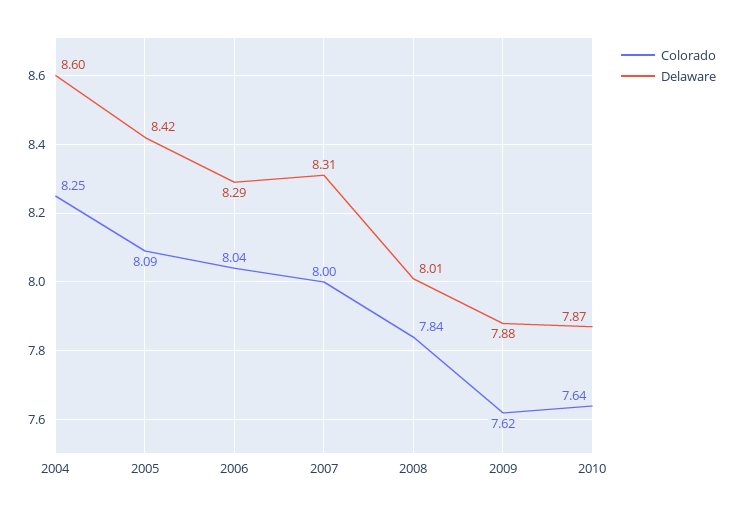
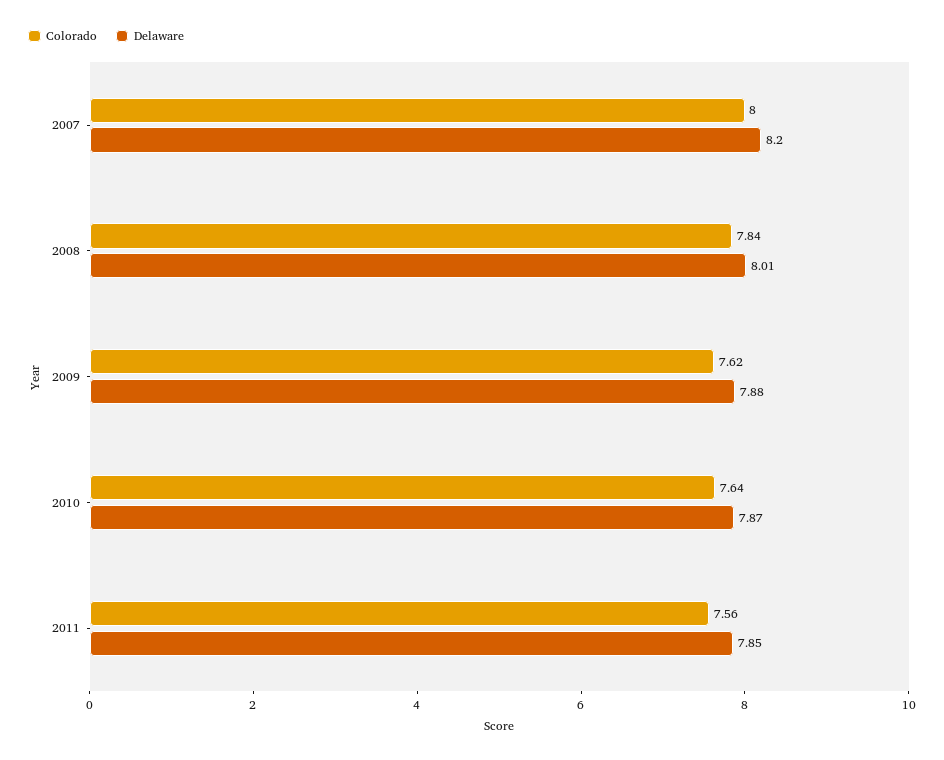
Colorado, 2004: 8.25 -> none
Delaware, 2004: 8.6 -> none
Colorado, 2005: 8.09 -> none
Delaware, 2005: 8.42 -> none
Colorado, 2006: 8.04 -> none
Delaware, 2006: 8.29 -> none
Delaware, 2007: 8.31 -> 8.2
Colorado, 2011: none -> 7.56
Delaware, 2011: none -> 7.85

